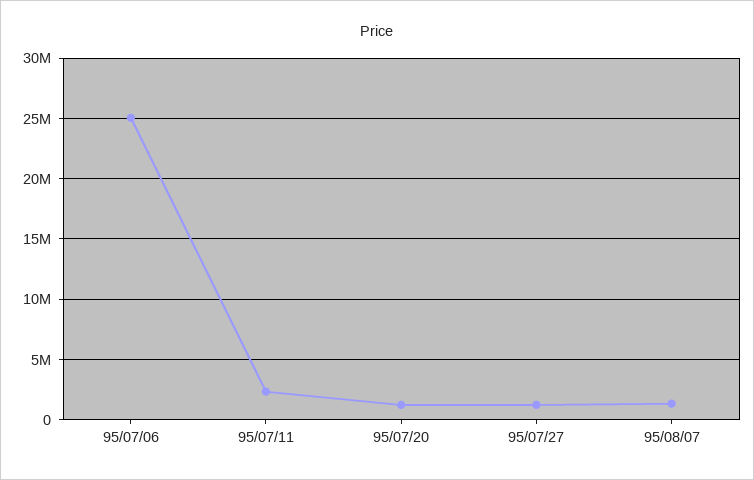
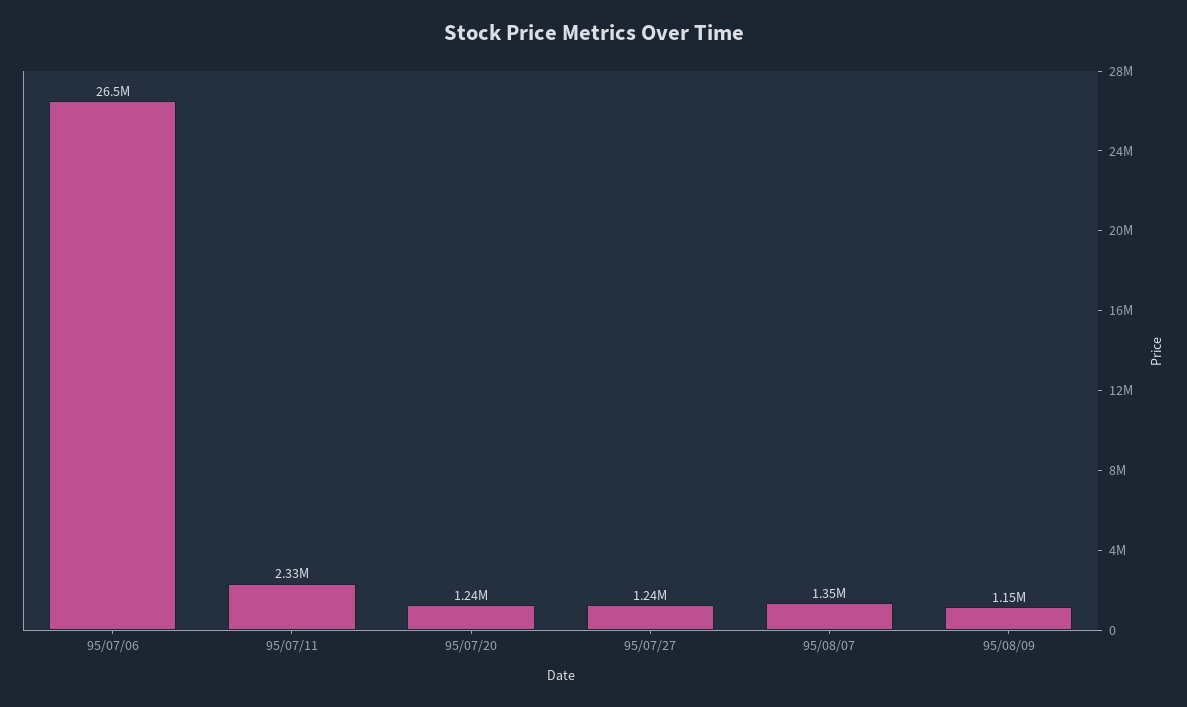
95/07/06: 25000000 -> 26500000
95/08/09: none -> 1150000

